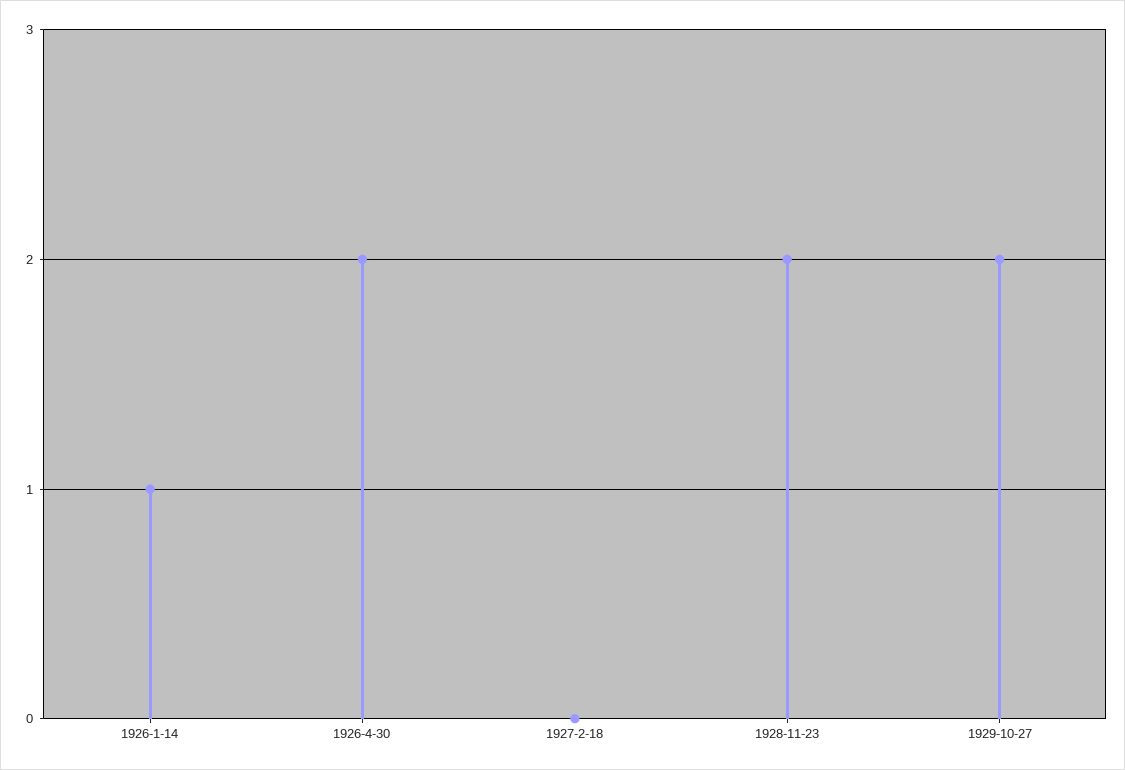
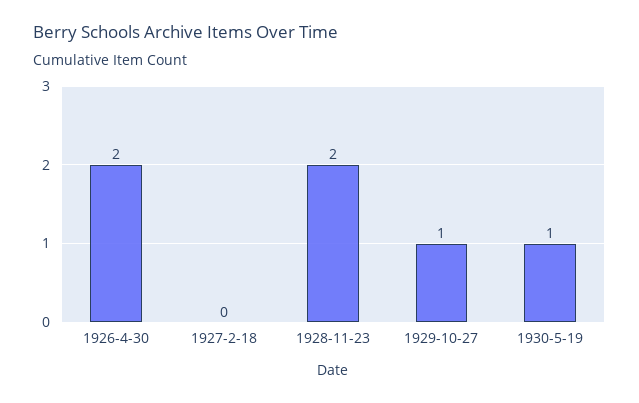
1926-1-14: 1 -> none
1929-10-27: 2 -> 1
1930-5-19: none -> 1

